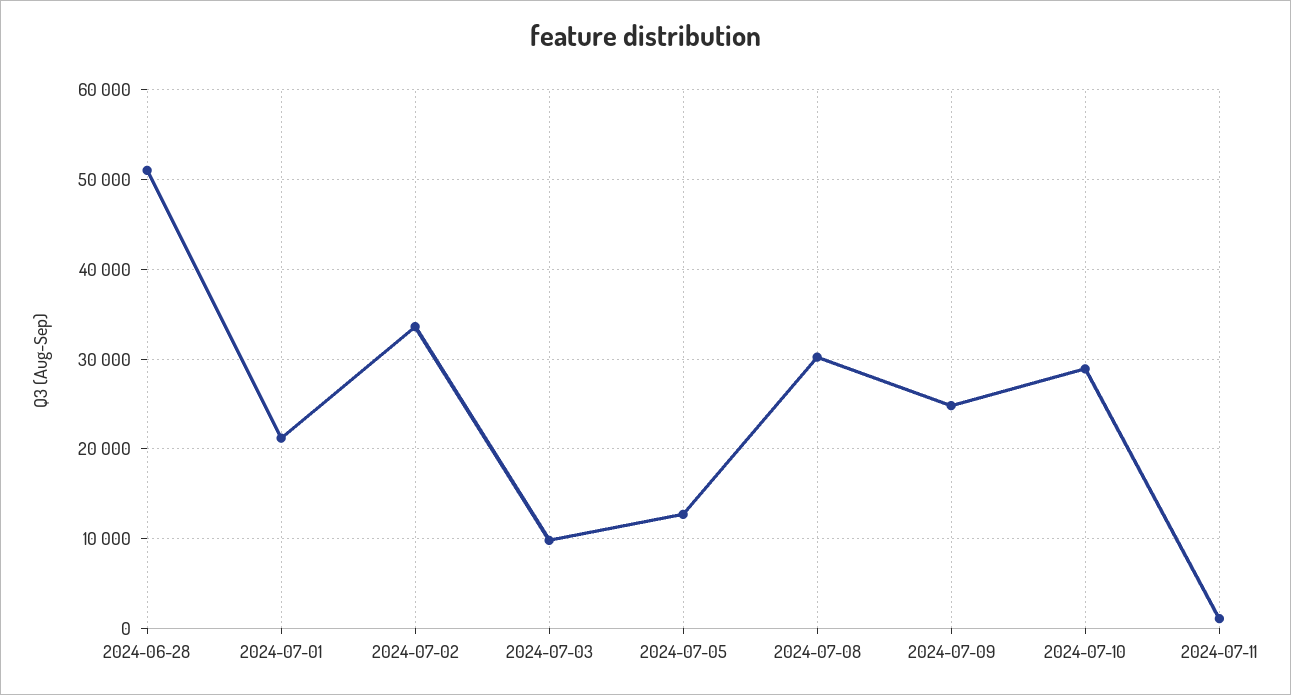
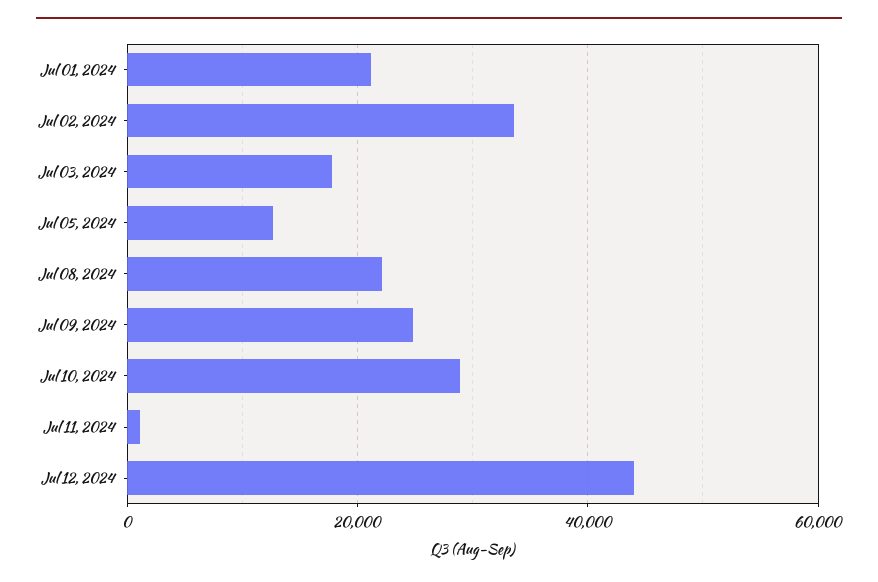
2024-06-28: 51000 -> none
2024-07-03: 10000 -> 18000
2024-07-08: 30000 -> 22000
Jul 12, 2024: none -> 44000

